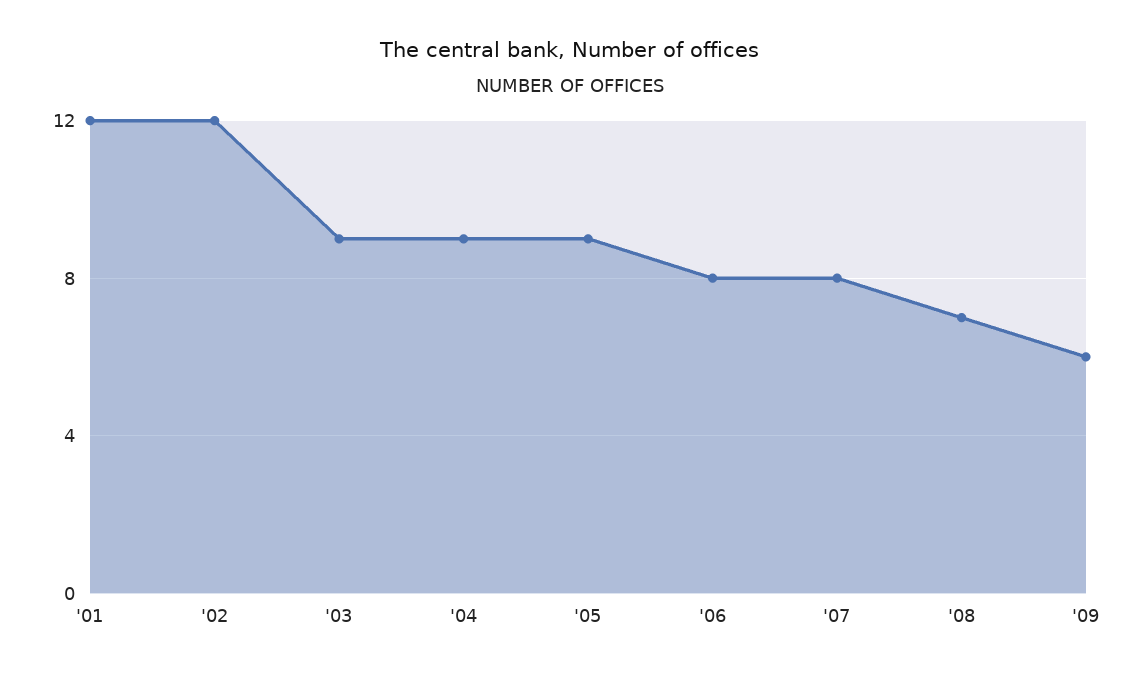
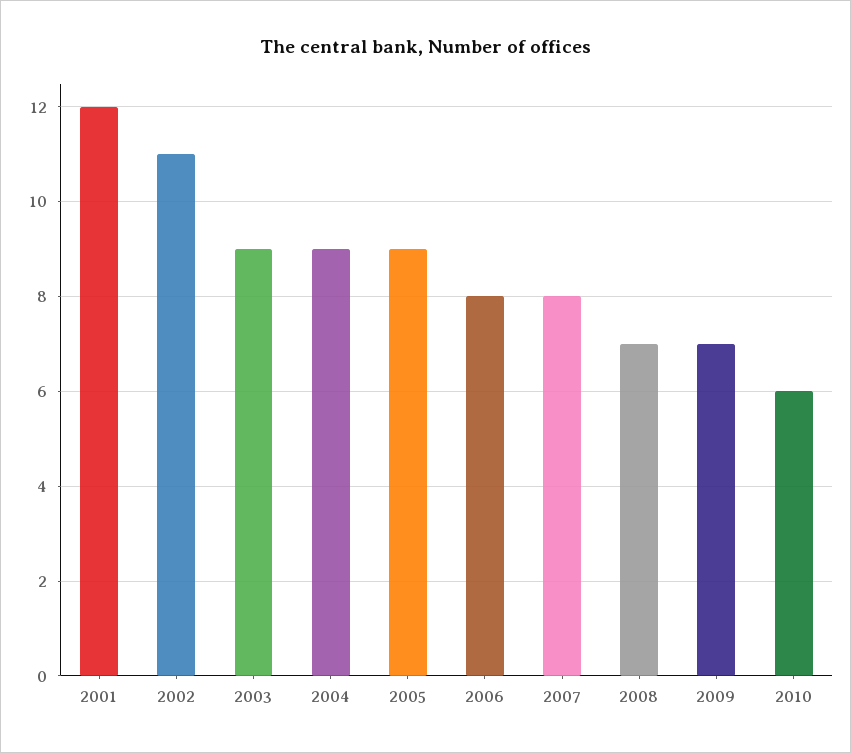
'02: 12 -> 11
'09: 6 -> 7
2010: none -> 6

